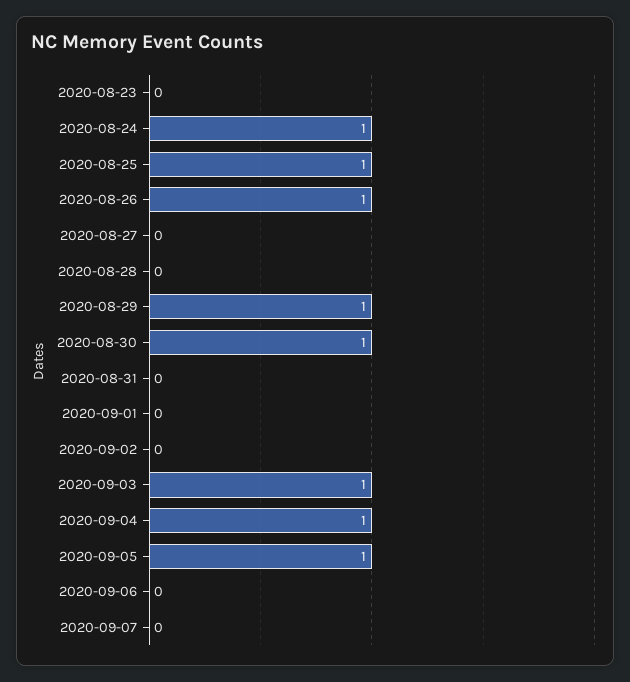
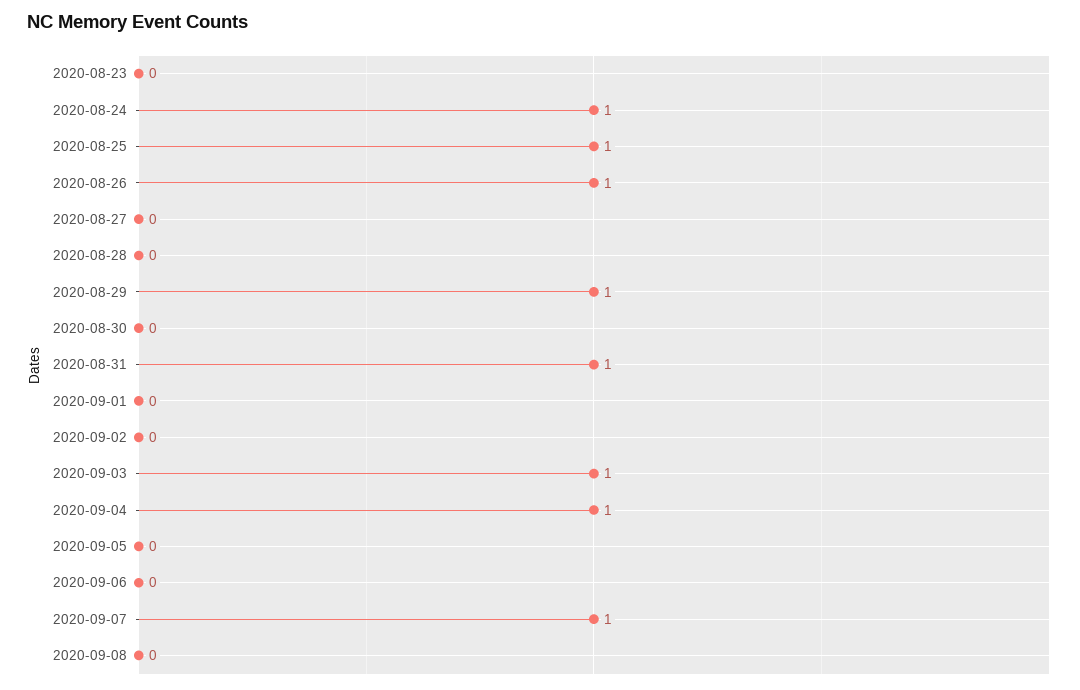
2020-08-30: 1 -> 0
2020-08-31: 0 -> 1
2020-09-05: 1 -> 0
2020-09-07: 0 -> 1
2020-09-08: none -> 0

